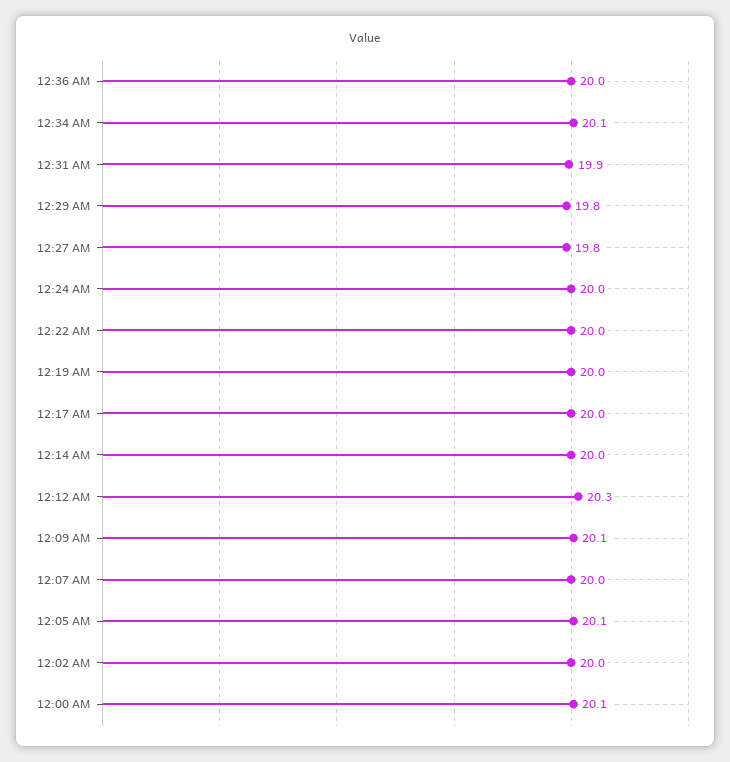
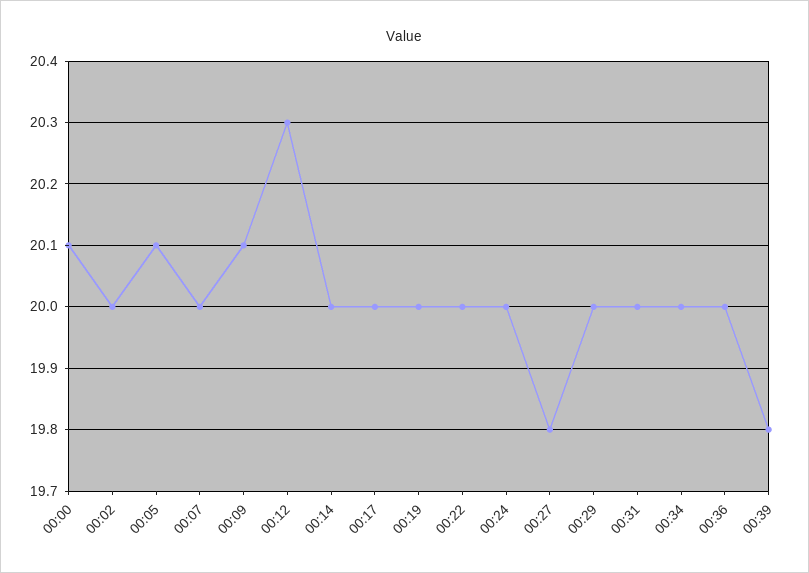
12:34 AM: 20.1 -> 20
12:31 AM: 19.9 -> 20
12:29 AM: 19.8 -> 20
00:39: none -> 19.8

